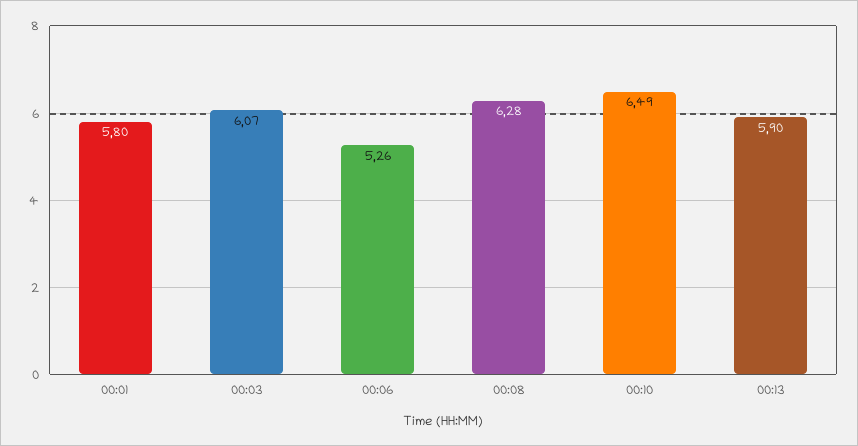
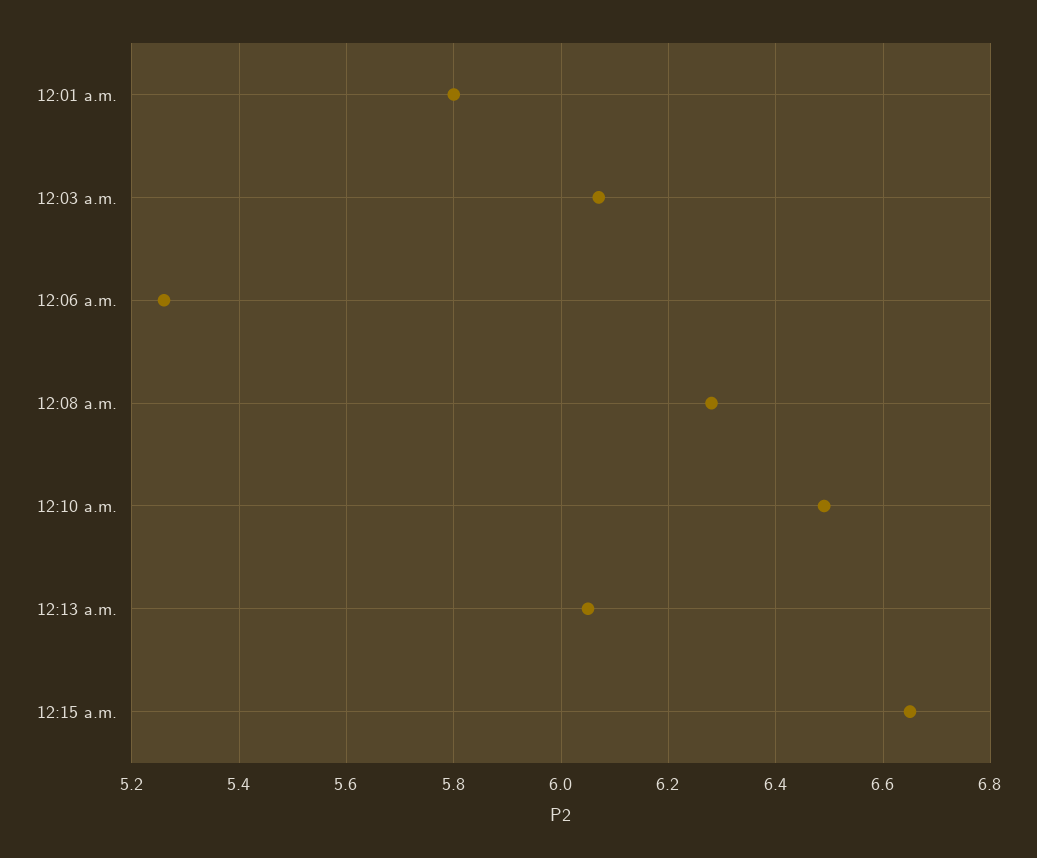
00:13: 5.9 -> 6.05
12:15 a.m.: none -> 6.65

